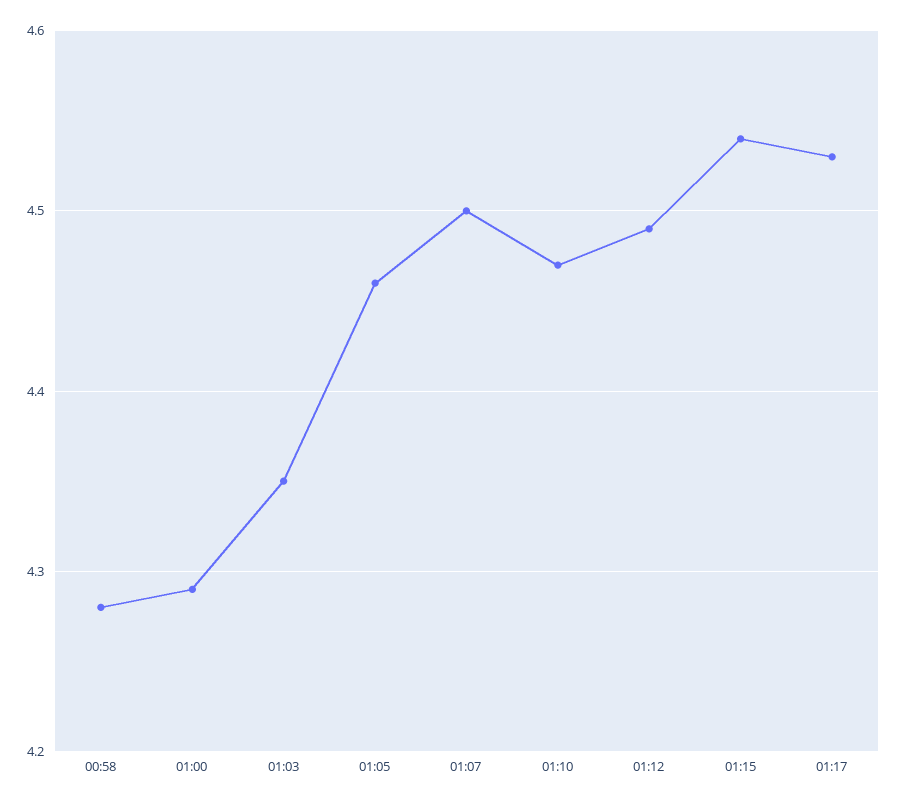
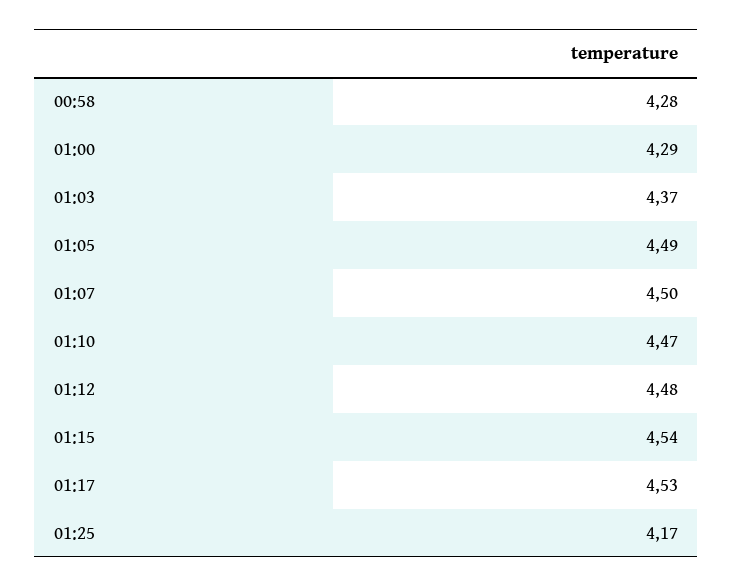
01:03: 4.35 -> 4.37
01:05: 4.46 -> 4.49
01:12: 4.49 -> 4.48
01:25: none -> 4.17

